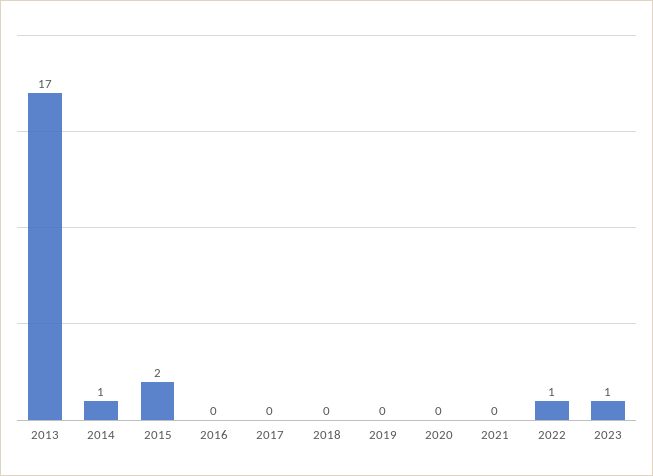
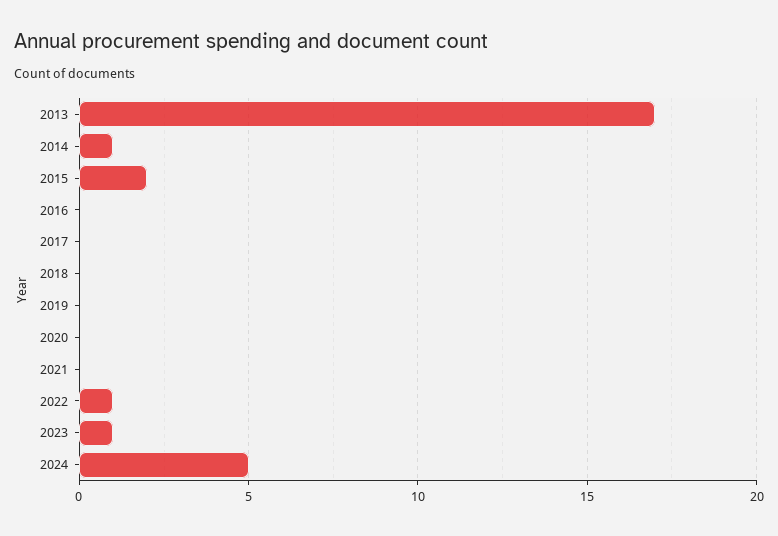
2024: none -> 5

